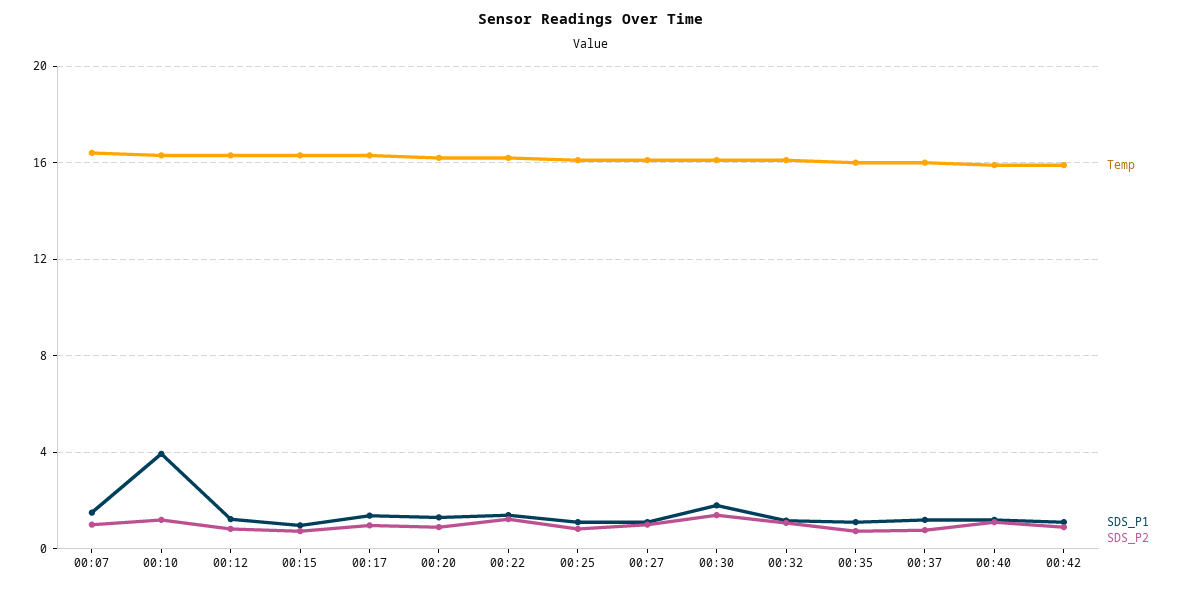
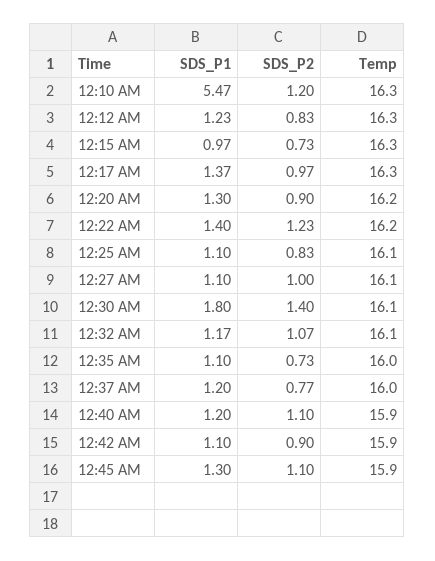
Temp, 00:07: 16.5 -> none
SDS_P1, 00:07: 1.5 -> none
SDS_P2, 00:07: 1 -> none
SDS_P1, 00:10: 4 -> 5.47
SDS_P1, 12:45 AM: none -> 1.3
SDS_P2, 12:45 AM: none -> 1.1
Temp, 12:45 AM: none -> 15.9

